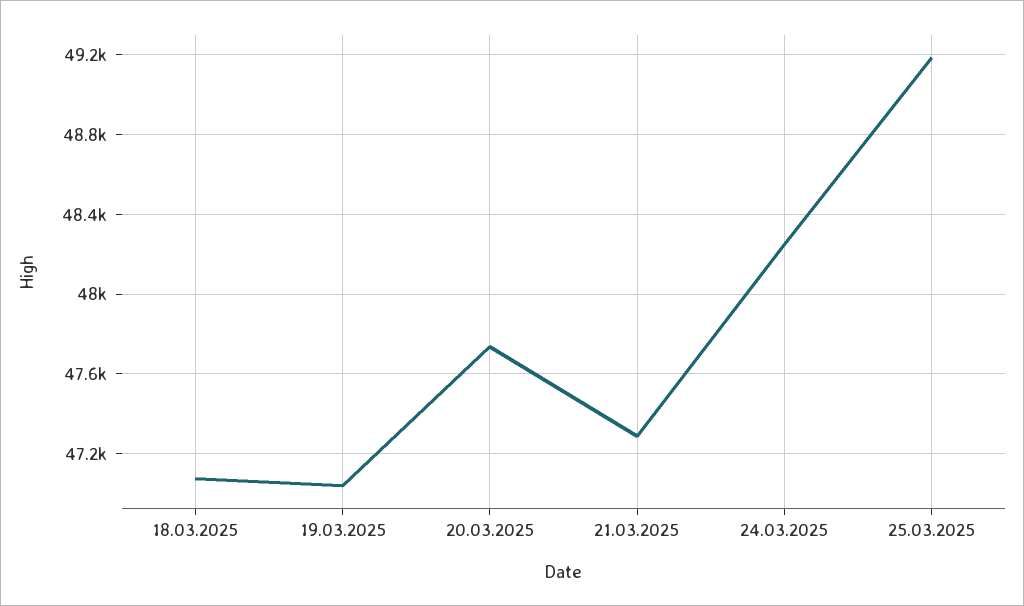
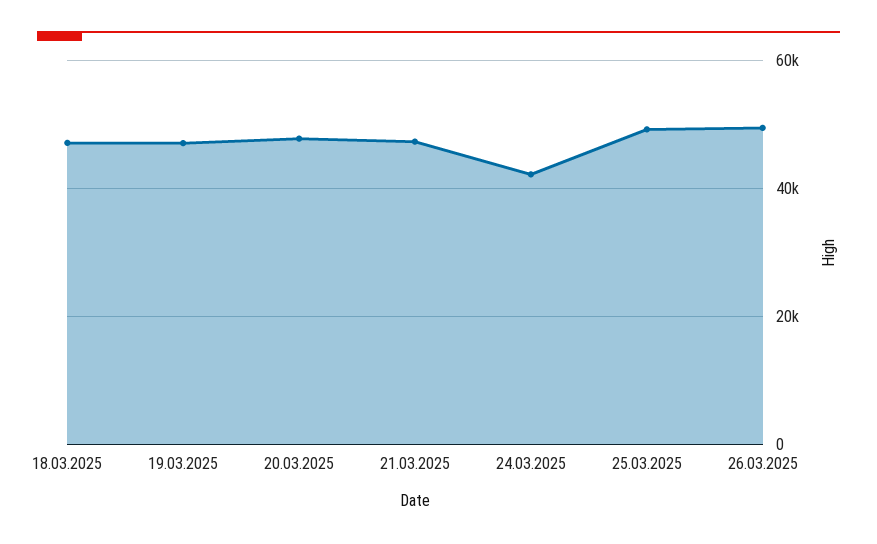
24.03.2025: 48250 -> 42000
26.03.2025: none -> 50000

